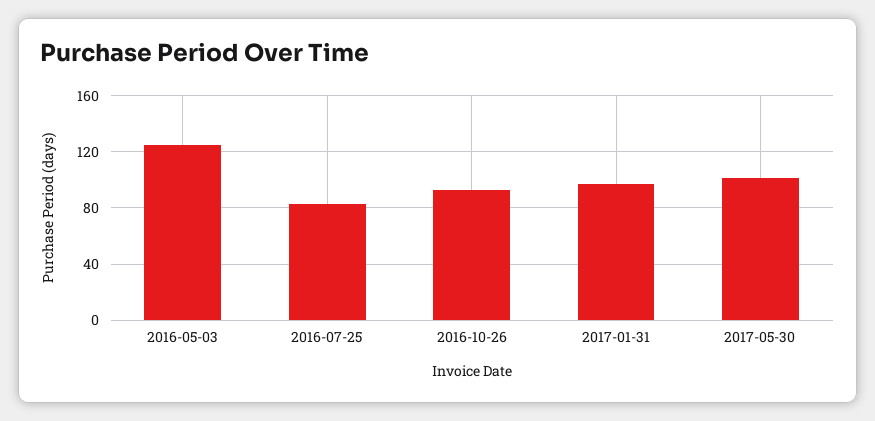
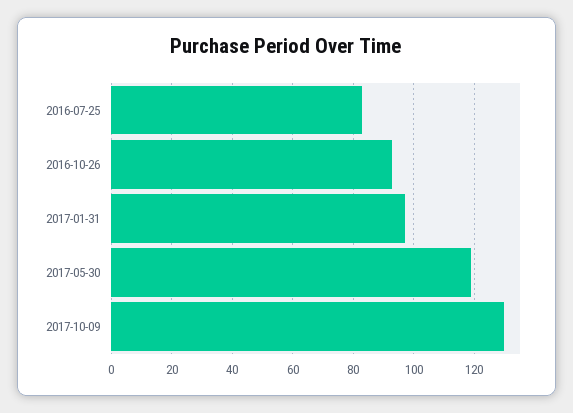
2016-05-03: 125 -> none
2017-05-30: 100 -> 120
2017-10-09: none -> 130

